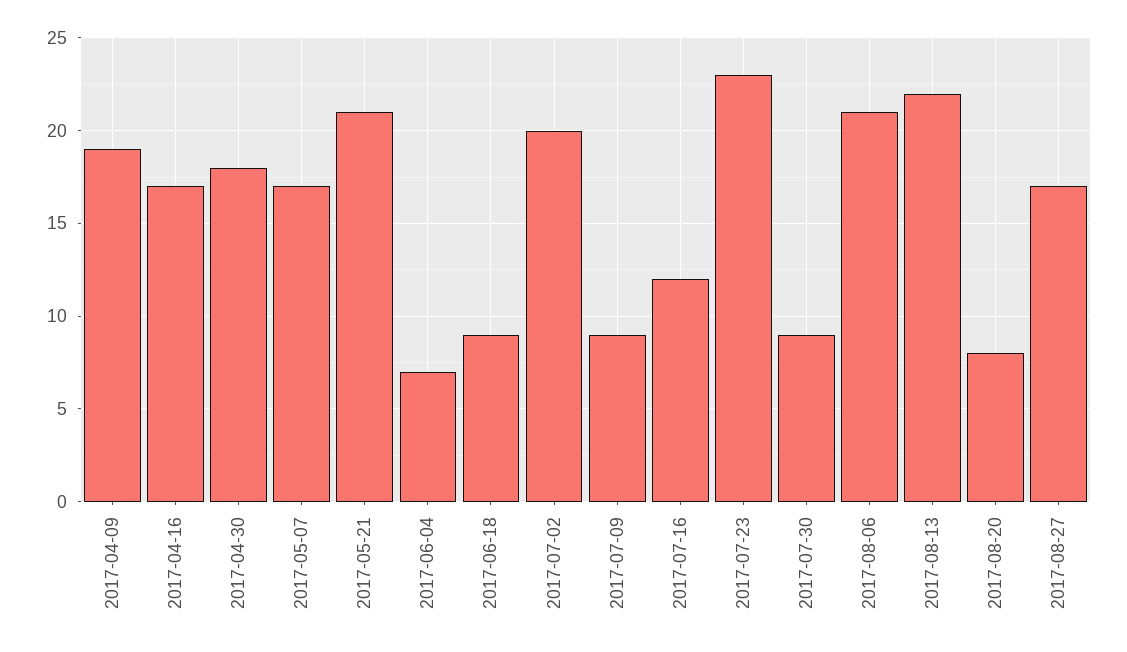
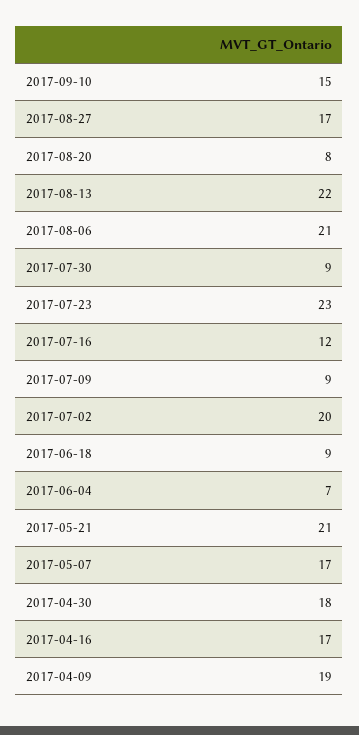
2017-09-10: none -> 15

